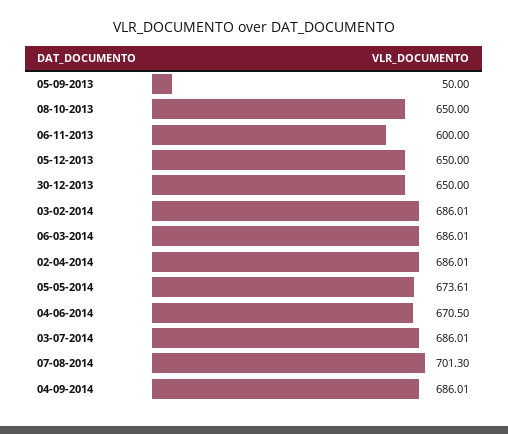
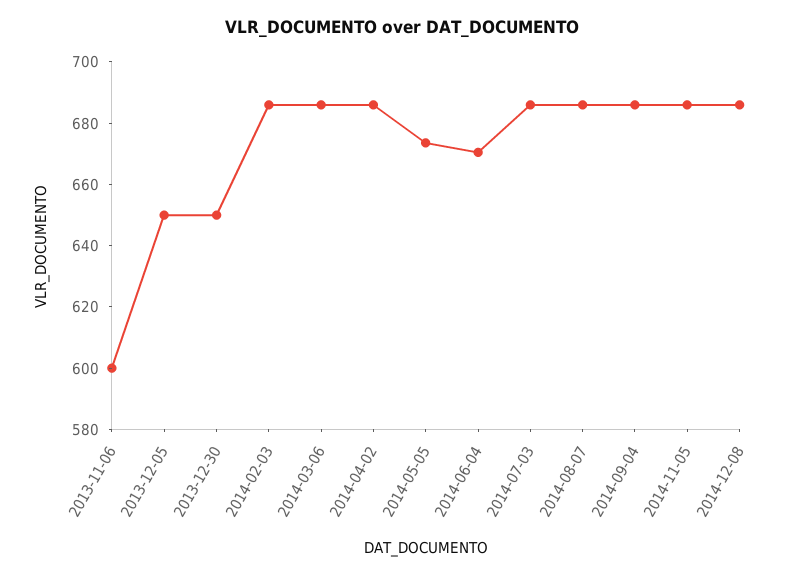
05-09-2013: 50 -> none
08-10-2013: 650 -> none
07-08-2014: 701.3 -> 685
2014-11-05: none -> 685
2014-12-08: none -> 685

